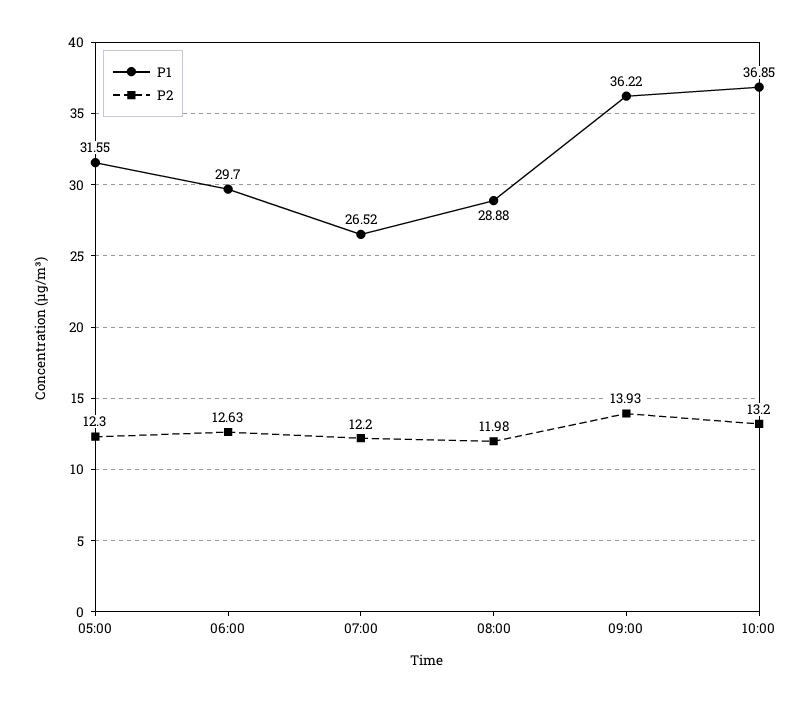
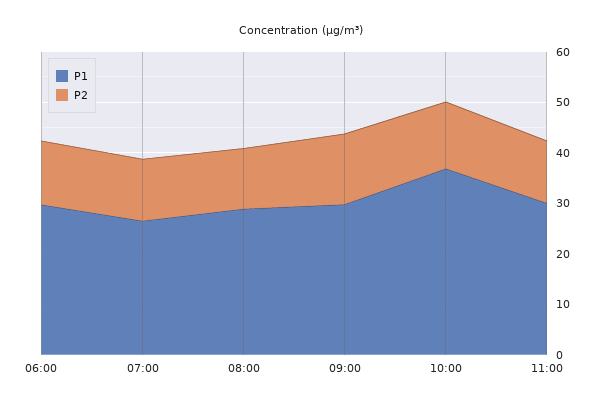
P1, 05:00: 31.55 -> none
P2, 05:00: 12.3 -> none
P1, 09:00: 36.22 -> 30
P1, 11:00: none -> 30
P2, 11:00: none -> 12

